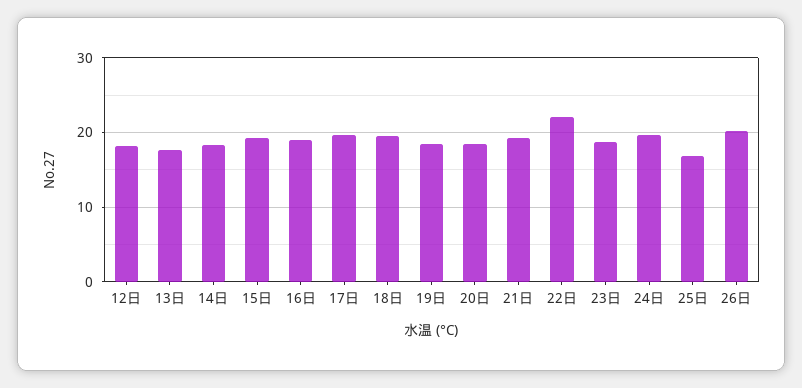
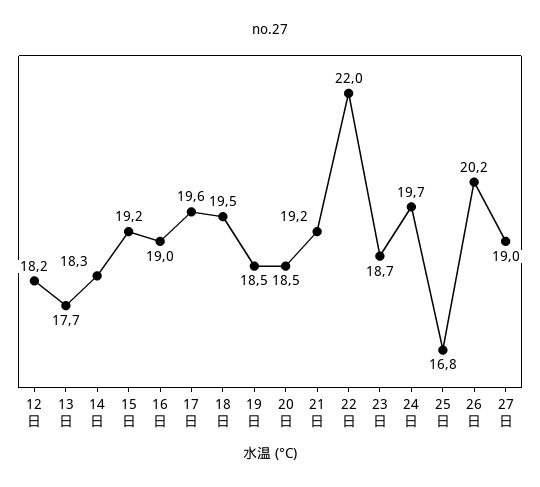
27日: none -> 19

